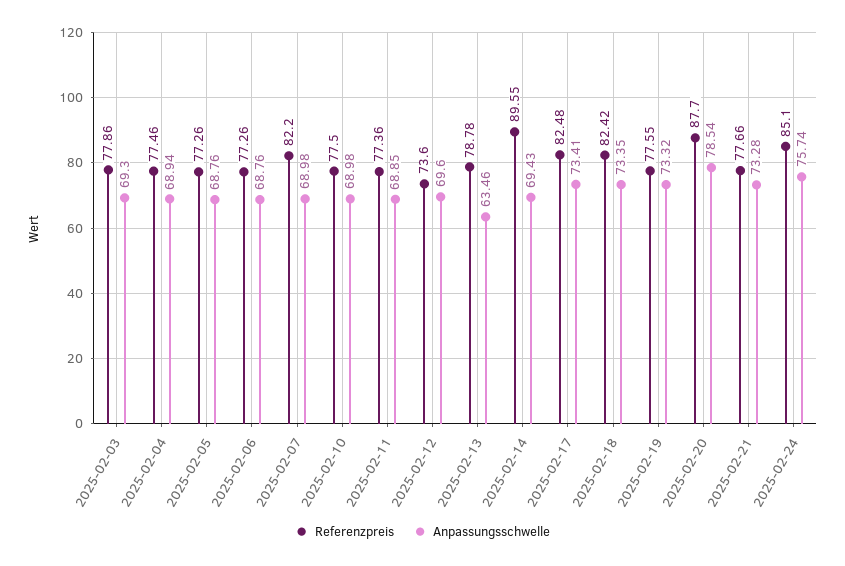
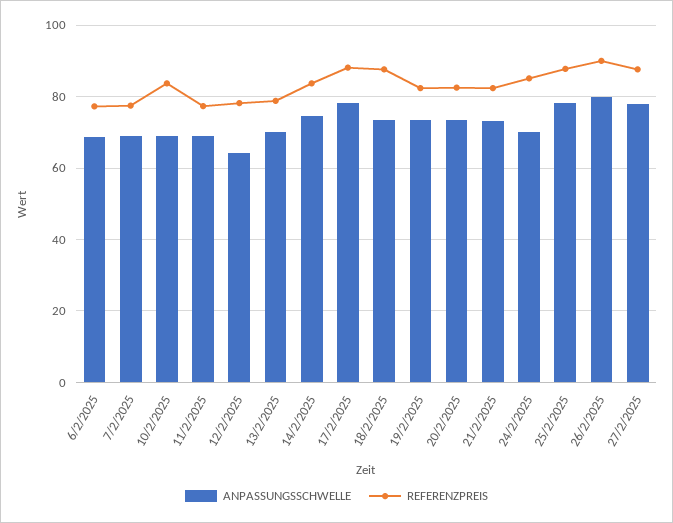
Referenzpreis, 2025-02-03: 77.86 -> none
Anpassungsschwelle, 2025-02-03: 69.3 -> none
Referenzpreis, 2025-02-04: 77.46 -> none
Anpassungsschwelle, 2025-02-04: 68.94 -> none
Referenzpreis, 2025-02-05: 77.26 -> none
Anpassungsschwelle, 2025-02-05: 68.76 -> none
Referenzpreis, 2025-02-07: 82.2 -> 78
Referenzpreis, 2025-02-10: 77.5 -> 84
Referenzpreis, 2025-02-12: 73.6 -> 78
Anpassungsschwelle, 2025-02-12: 69.6 -> 64
Anpassungsschwelle, 2025-02-13: 63.46 -> 70
Referenzpreis, 2025-02-14: 89.55 -> 84
Anpassungsschwelle, 2025-02-14: 69.43 -> 74
Referenzpreis, 2025-02-17: 82.48 -> 88
Anpassungsschwelle, 2025-02-17: 73.41 -> 78
Referenzpreis, 2025-02-18: 82.42 -> 88
Referenzpreis, 2025-02-19: 77.55 -> 82
Referenzpreis, 2025-02-20: 87.7 -> 82
Anpassungsschwelle, 2025-02-20: 78.54 -> 74
Referenzpreis, 2025-02-21: 77.66 -> 82
Anpassungsschwelle, 2025-02-24: 75.74 -> 70
Anpassungsschwelle, 25/2/2025: none -> 78
Referenzpreis, 25/2/2025: none -> 88
Anpassungsschwelle, 26/2/2025: none -> 80
Referenzpreis, 26/2/2025: none -> 90
Anpassungsschwelle, 27/2/2025: none -> 78
Referenzpreis, 27/2/2025: none -> 88

